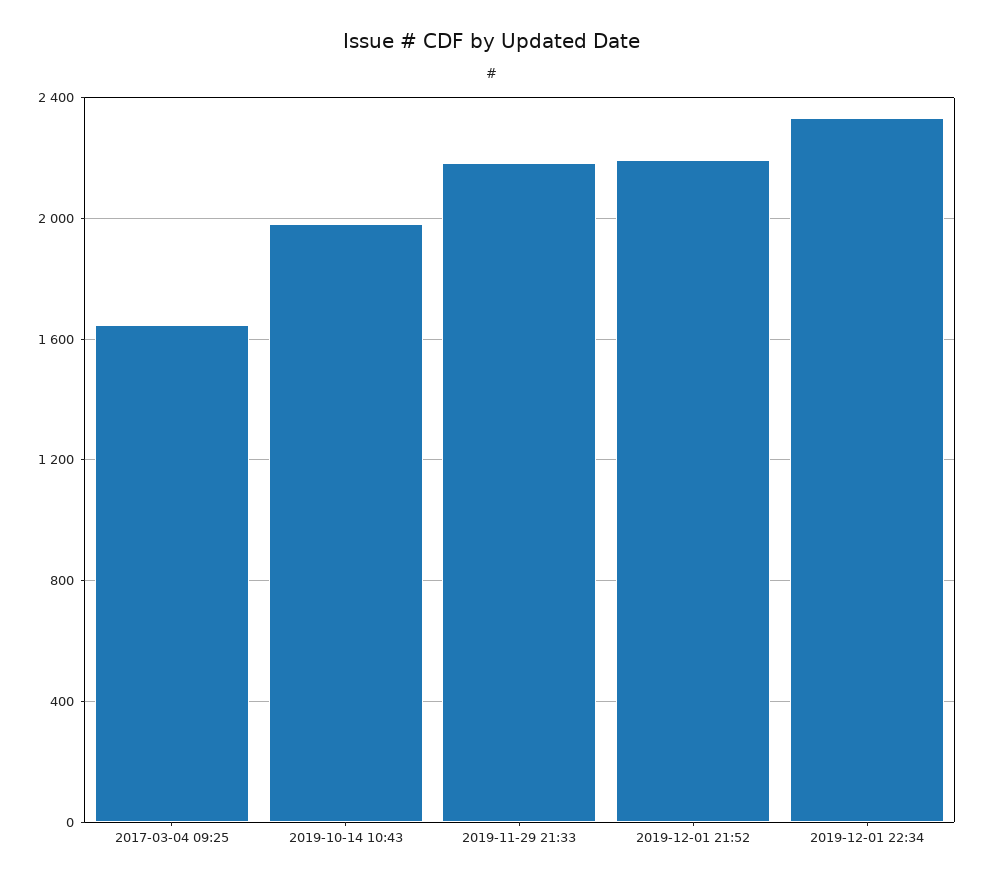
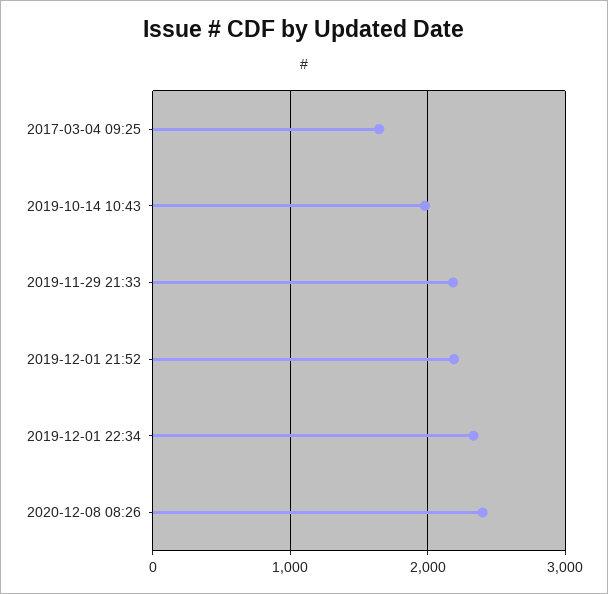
2020-12-08 08:26: none -> 2400

